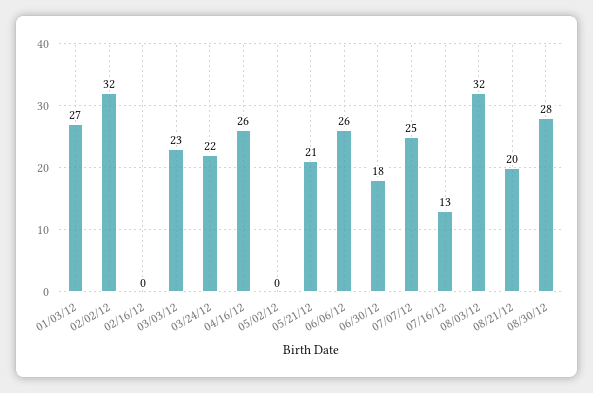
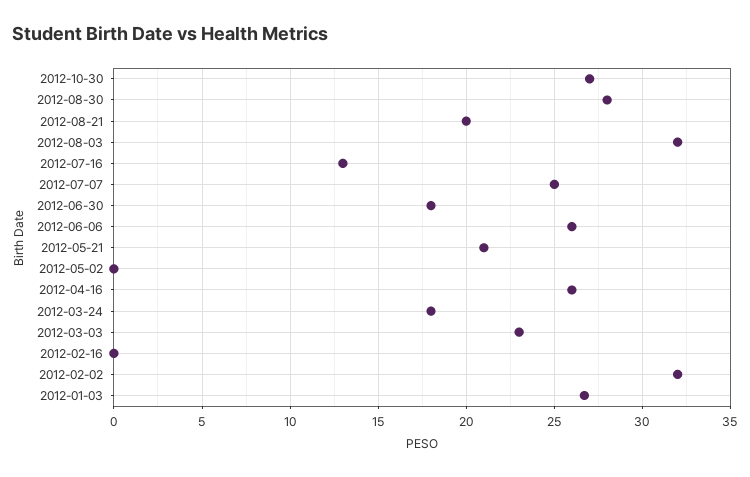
03/24/12: 22 -> 18
2012-10-30: none -> 27

